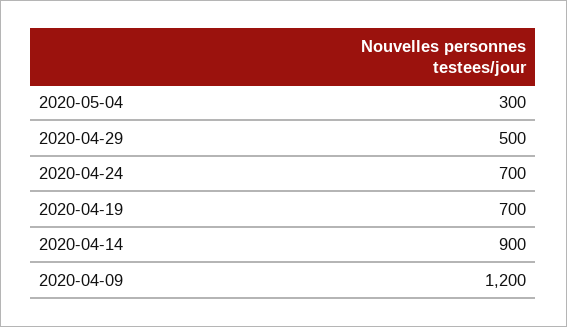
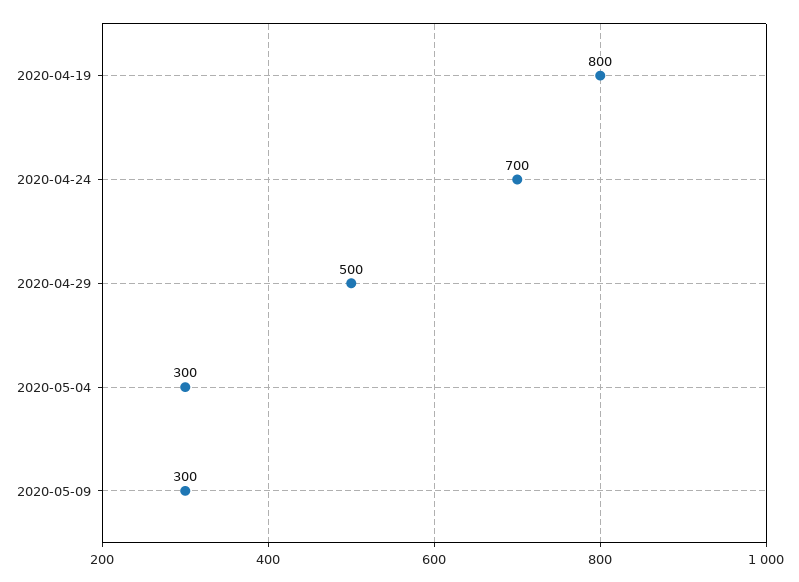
2020-04-19: 700 -> 800
2020-04-14: 900 -> none
2020-04-09: 1200 -> none
2020-05-09: none -> 300

